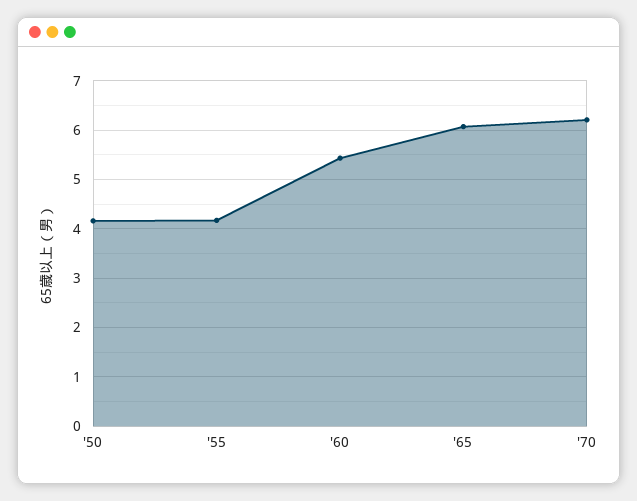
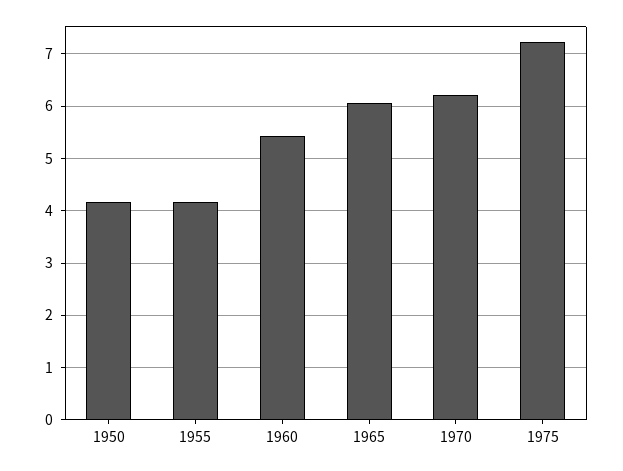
1975: none -> 7.2

